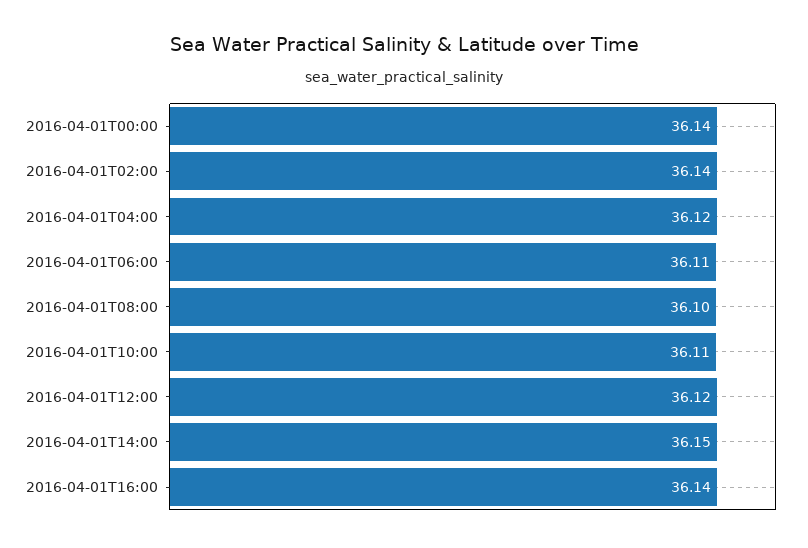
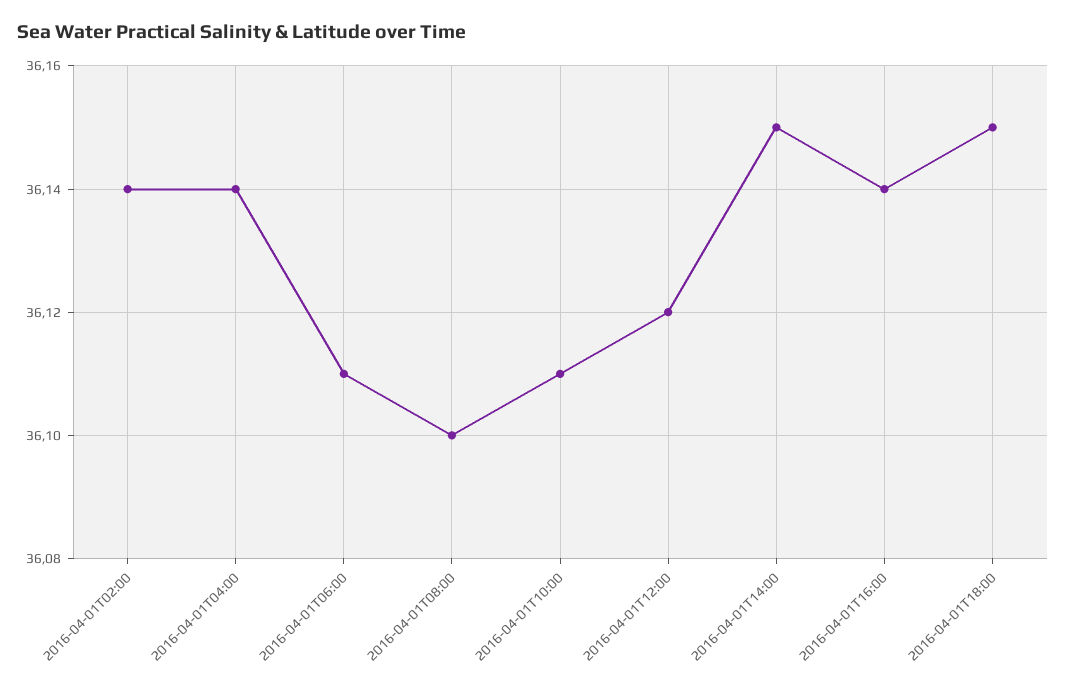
2016-04-01T00:00: 36.14 -> none
2016-04-01T04:00: 36.12 -> 36.14
2016-04-01T18:00: none -> 36.15

